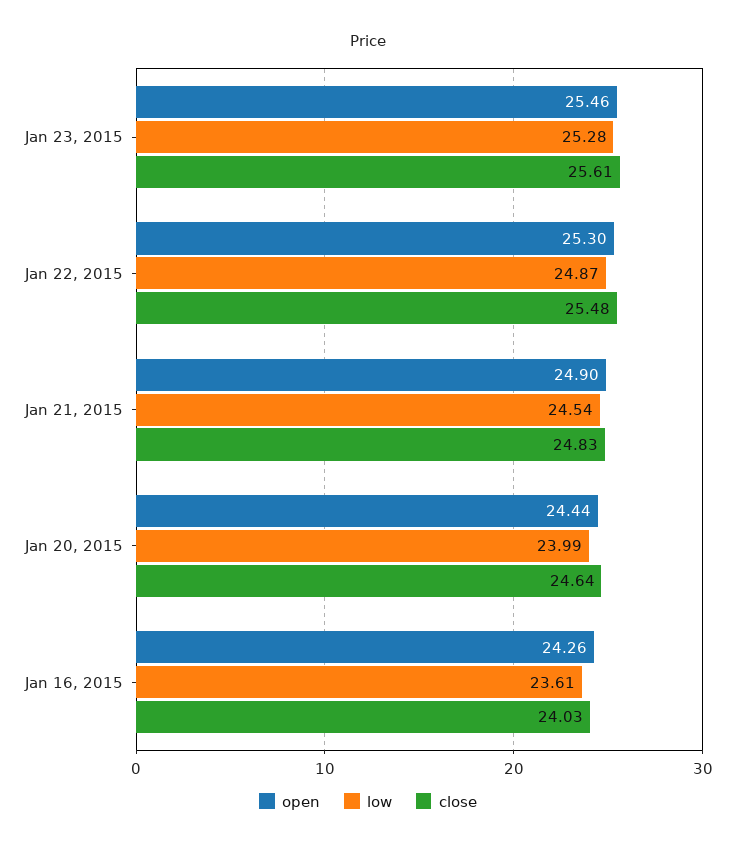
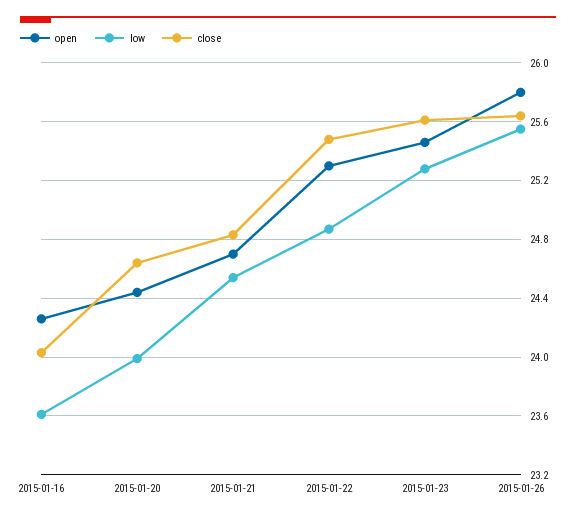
open, Jan 21, 2015: 24.9 -> 24.7
open, 2015-01-26: none -> 25.8
low, 2015-01-26: none -> 25.55
close, 2015-01-26: none -> 25.65

